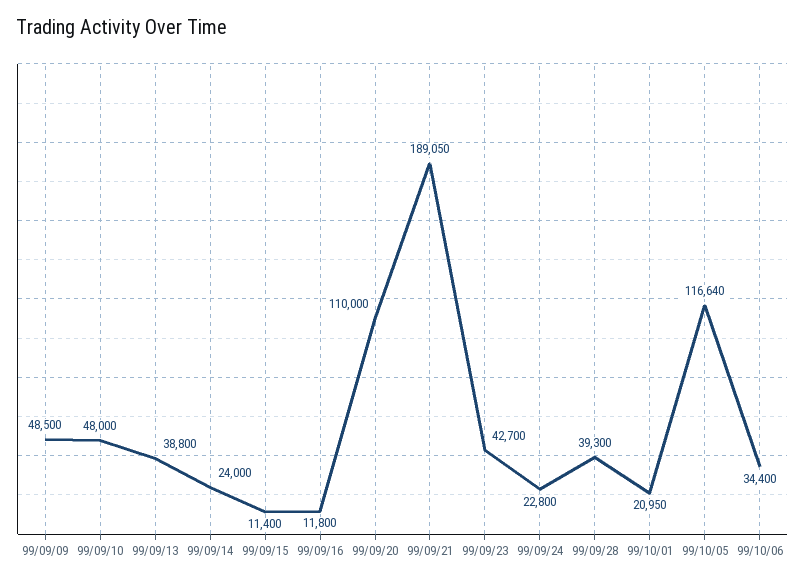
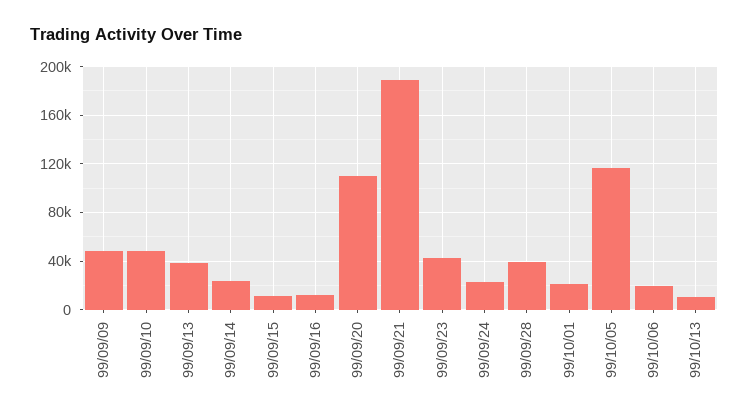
99/10/06: 34400 -> 20000
99/10/13: none -> 10000

